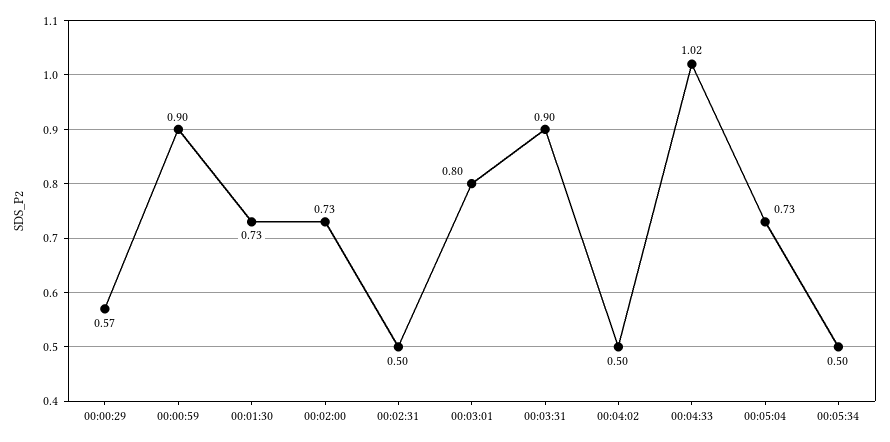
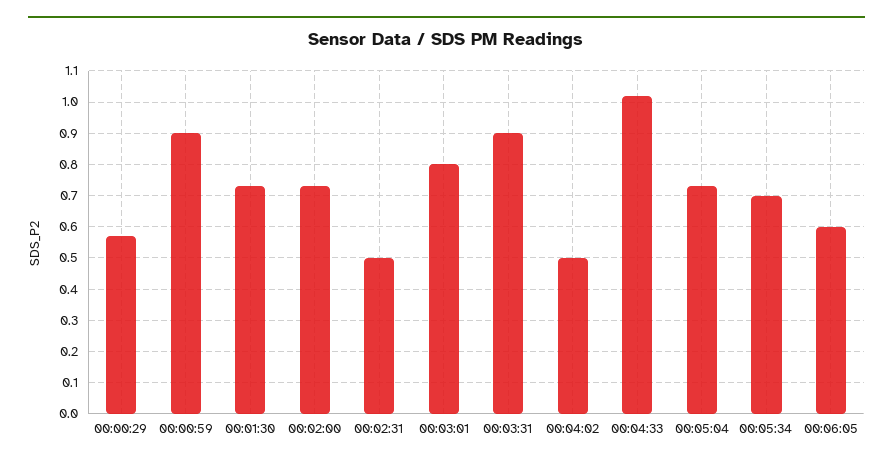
00:05:34: 0.5 -> 0.7
00:06:05: none -> 0.6

